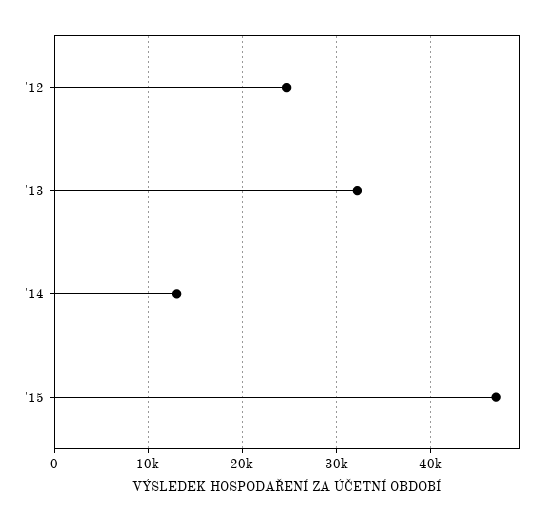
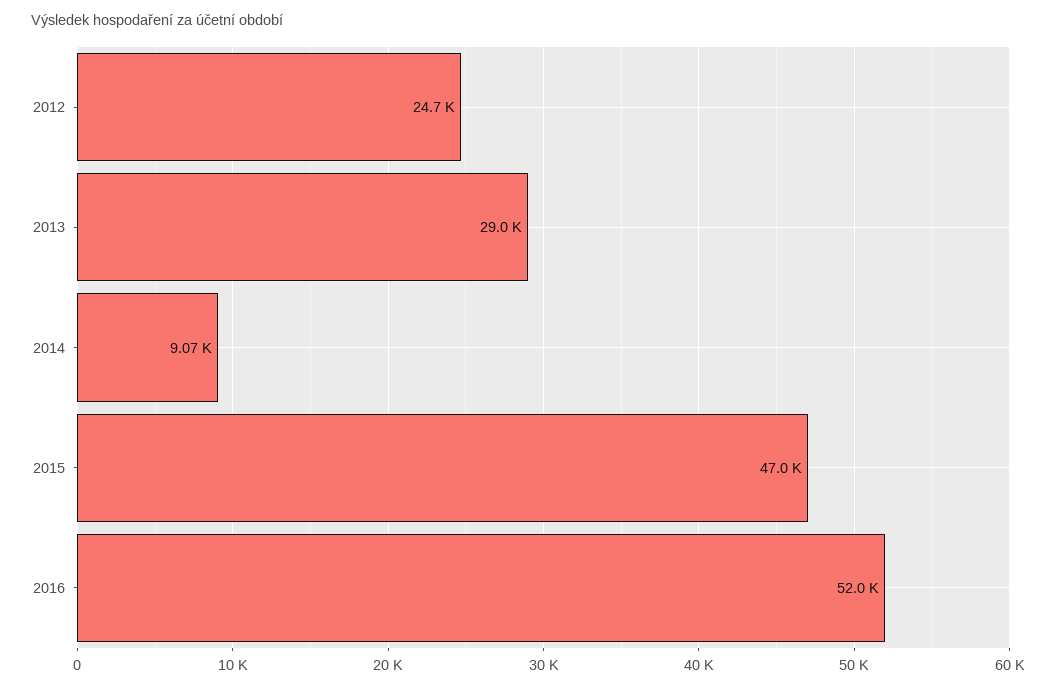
'13: 32000 -> 29000
'14: 13000 -> 9070
2016: none -> 52000

